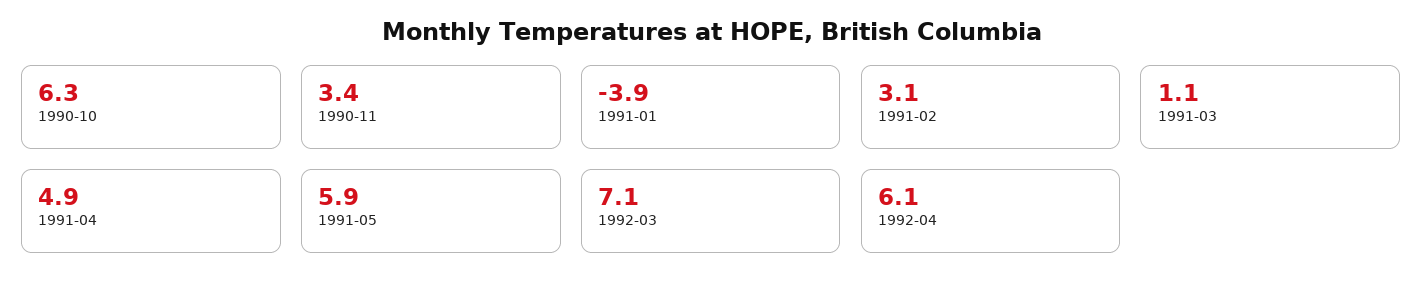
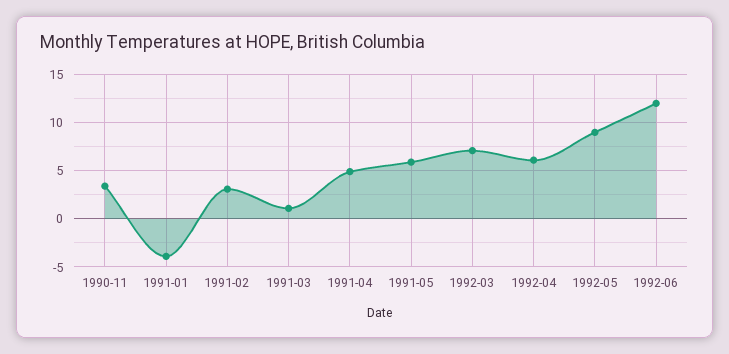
1990-10: 6.3 -> none
1992-05: none -> 9
1992-06: none -> 12

